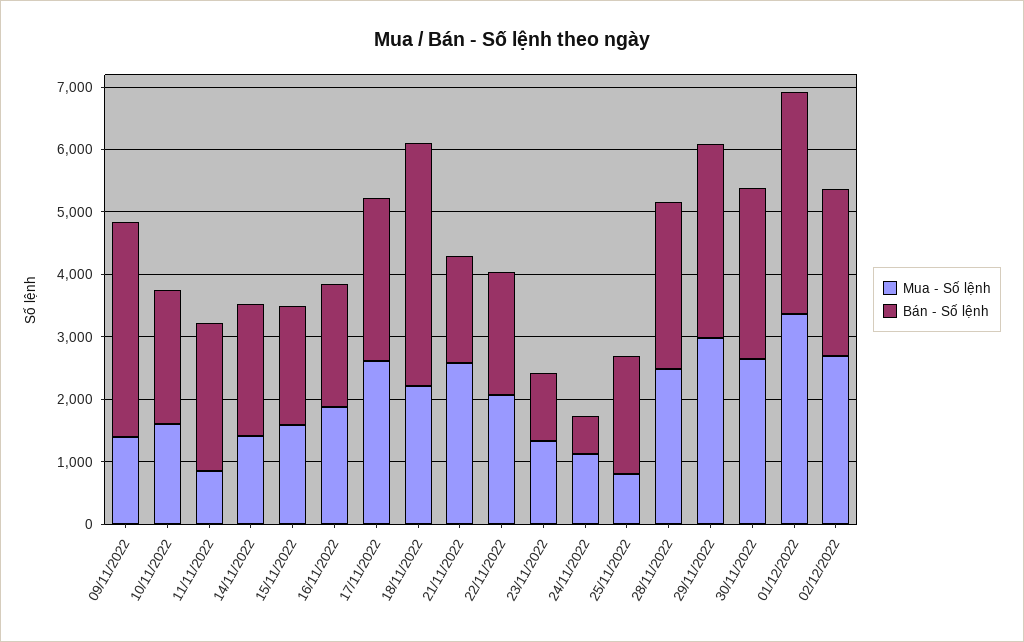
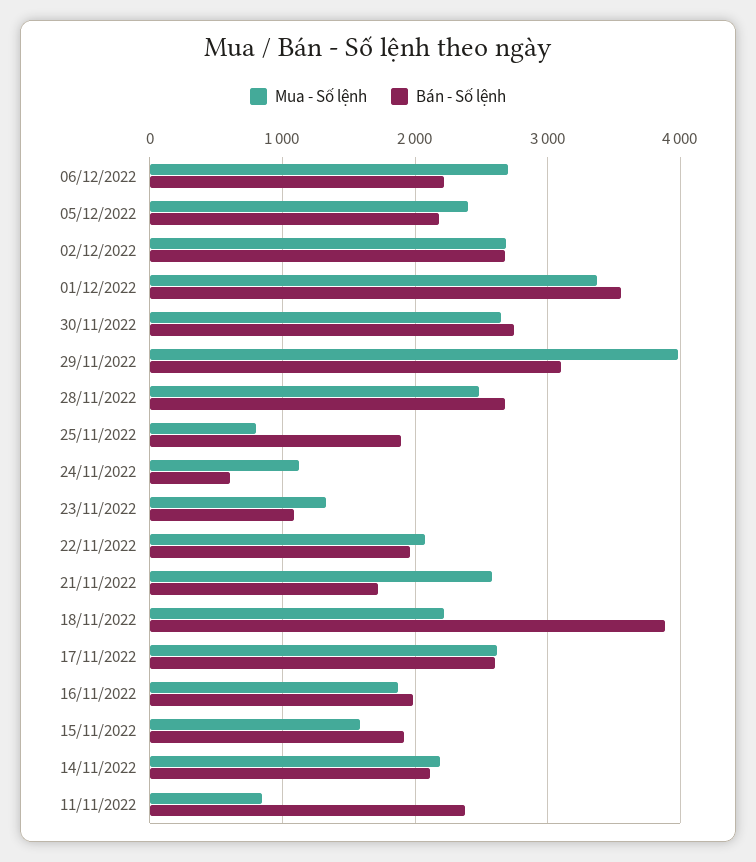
Mua - Số lệnh, 09/11/2022: 1400 -> none
Bán - Số lệnh, 09/11/2022: 3400 -> none
Mua - Số lệnh, 10/11/2022: 1600 -> none
Bán - Số lệnh, 10/11/2022: 2200 -> none
Mua - Số lệnh, 14/11/2022: 1400 -> 2200
Mua - Số lệnh, 29/11/2022: 3000 -> 4000
Mua - Số lệnh, 06/12/2022: none -> 2700
Bán - Số lệnh, 06/12/2022: none -> 2200
Mua - Số lệnh, 05/12/2022: none -> 2400
Bán - Số lệnh, 05/12/2022: none -> 2200

